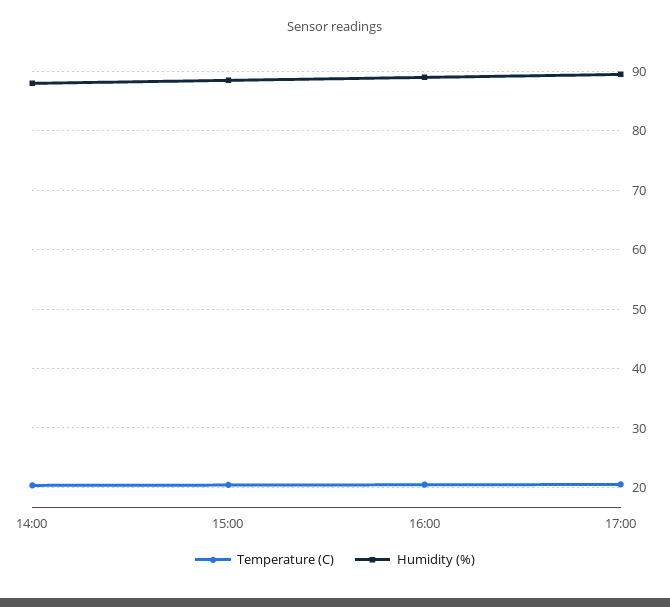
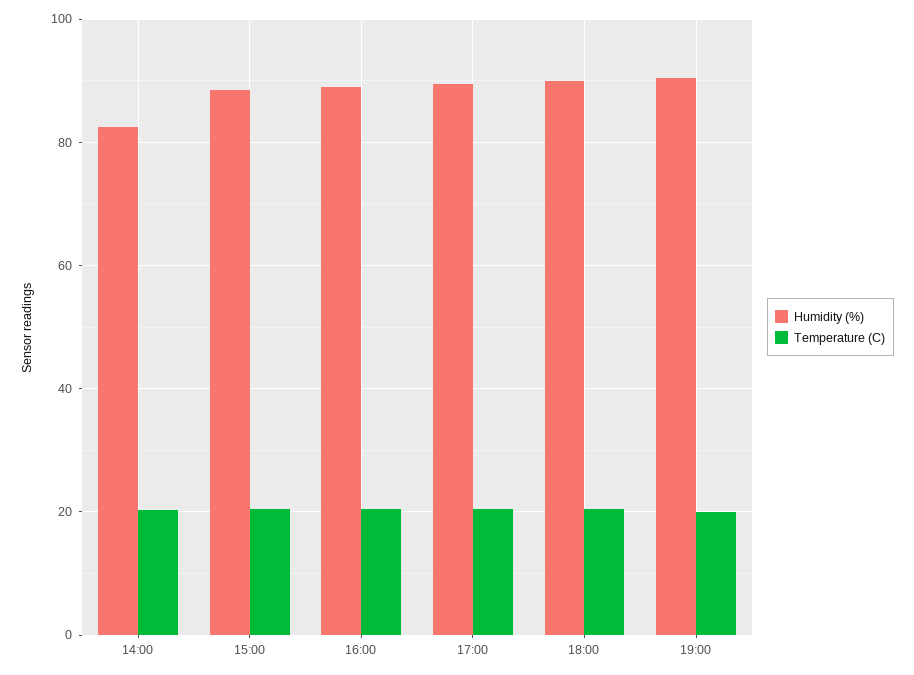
Humidity (%), 14:00: 88 -> 82
Humidity (%), 18:00: none -> 90
Temperature (C), 18:00: none -> 20
Humidity (%), 19:00: none -> 90
Temperature (C), 19:00: none -> 20

